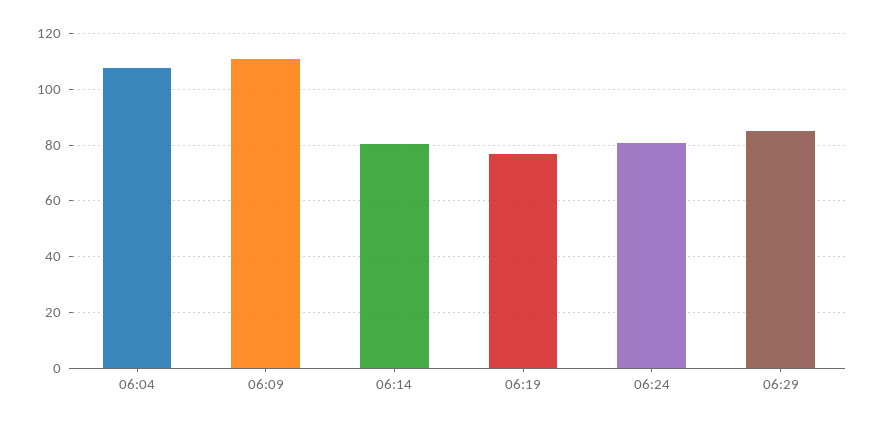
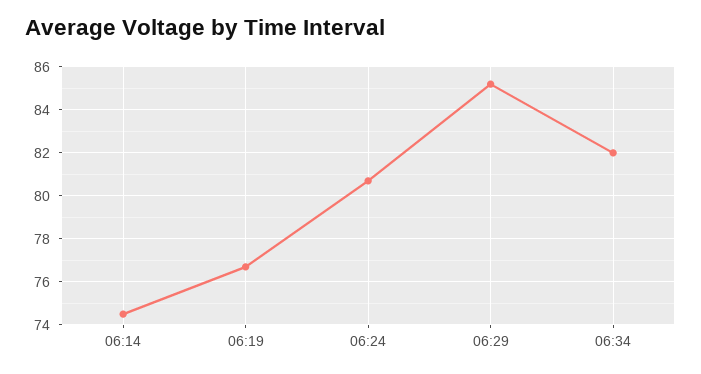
06:04: 107.5 -> none
06:09: 110 -> none
06:14: 80 -> 74.5
06:34: none -> 82

